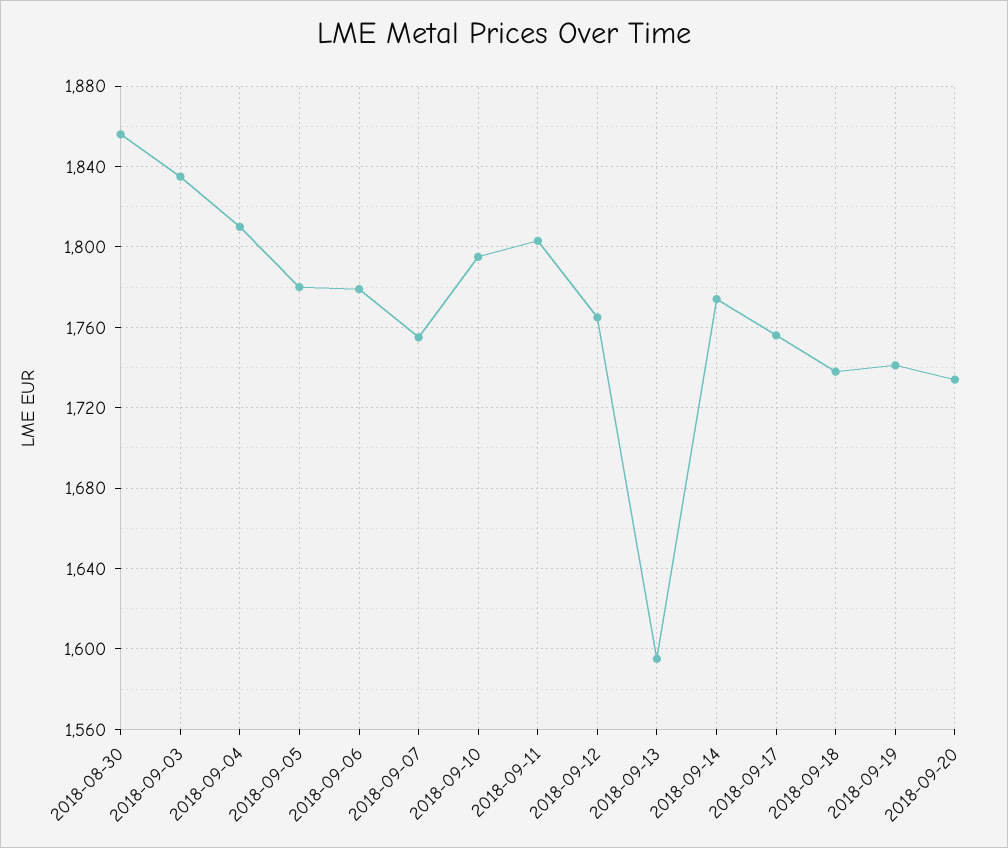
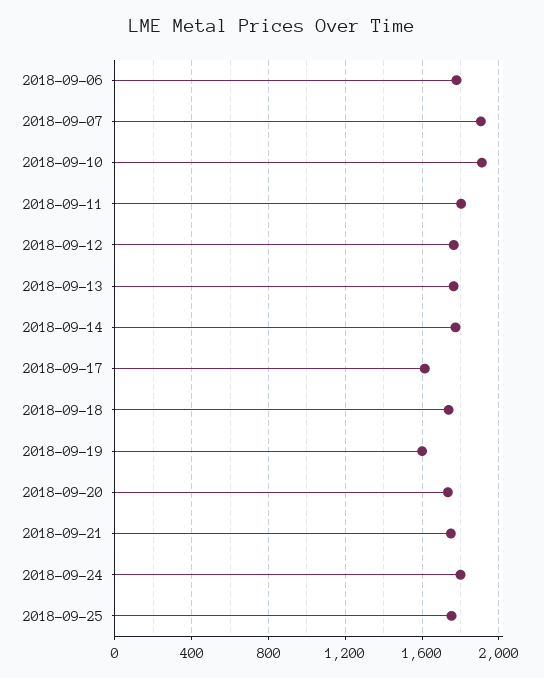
2018-08-30: 1855 -> none
2018-09-03: 1835 -> none
2018-09-04: 1810 -> none
2018-09-05: 1780 -> none
2018-09-07: 1755 -> 1900
2018-09-10: 1795 -> 1900
2018-09-13: 1595 -> 1750
2018-09-17: 1755 -> 1600
2018-09-19: 1740 -> 1600
2018-09-21: none -> 1750
2018-09-24: none -> 1800
2018-09-25: none -> 1750

